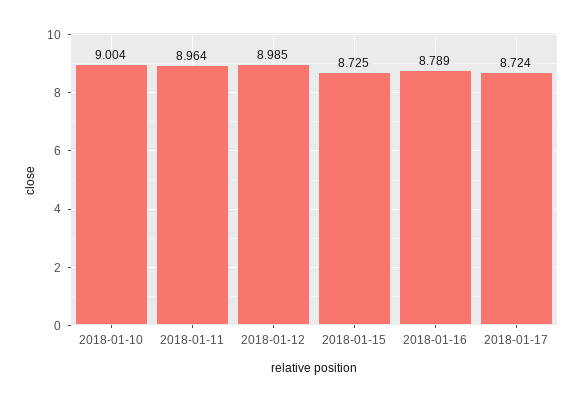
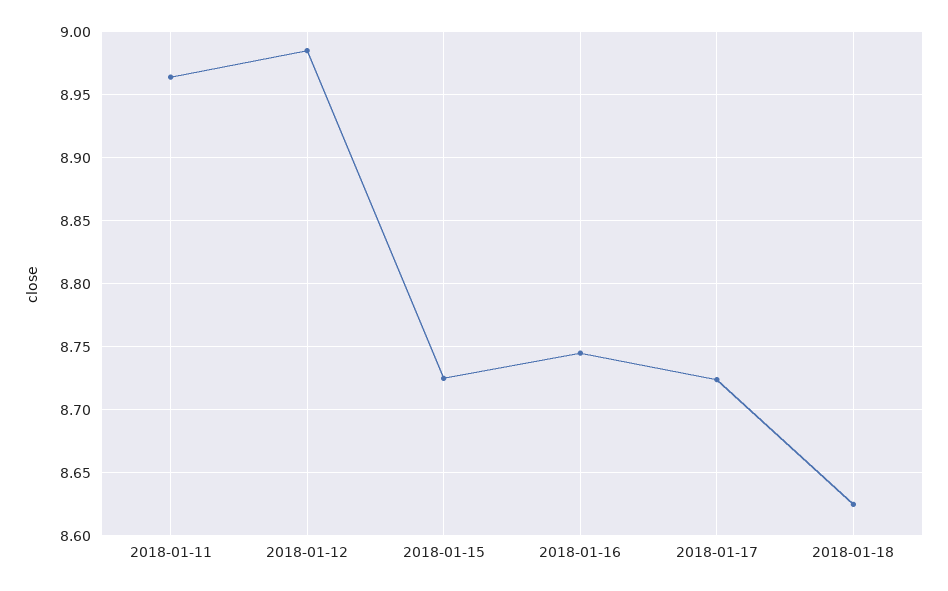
2018-01-10: 9.004 -> none
2018-01-16: 8.789 -> 8.745
2018-01-18: none -> 8.625

